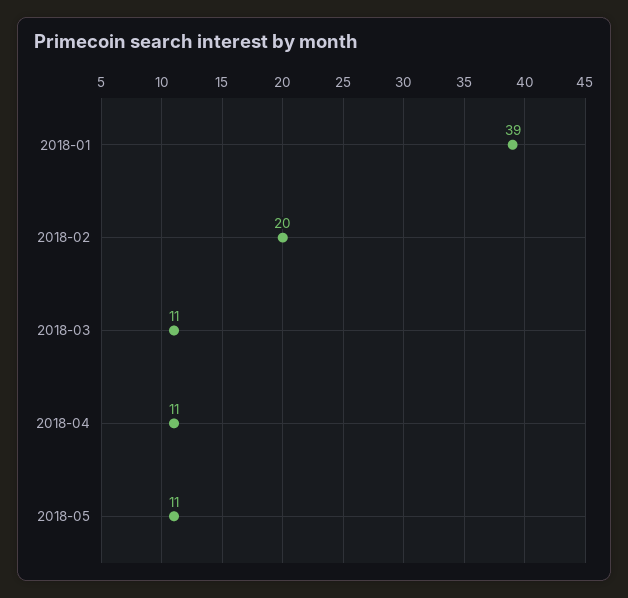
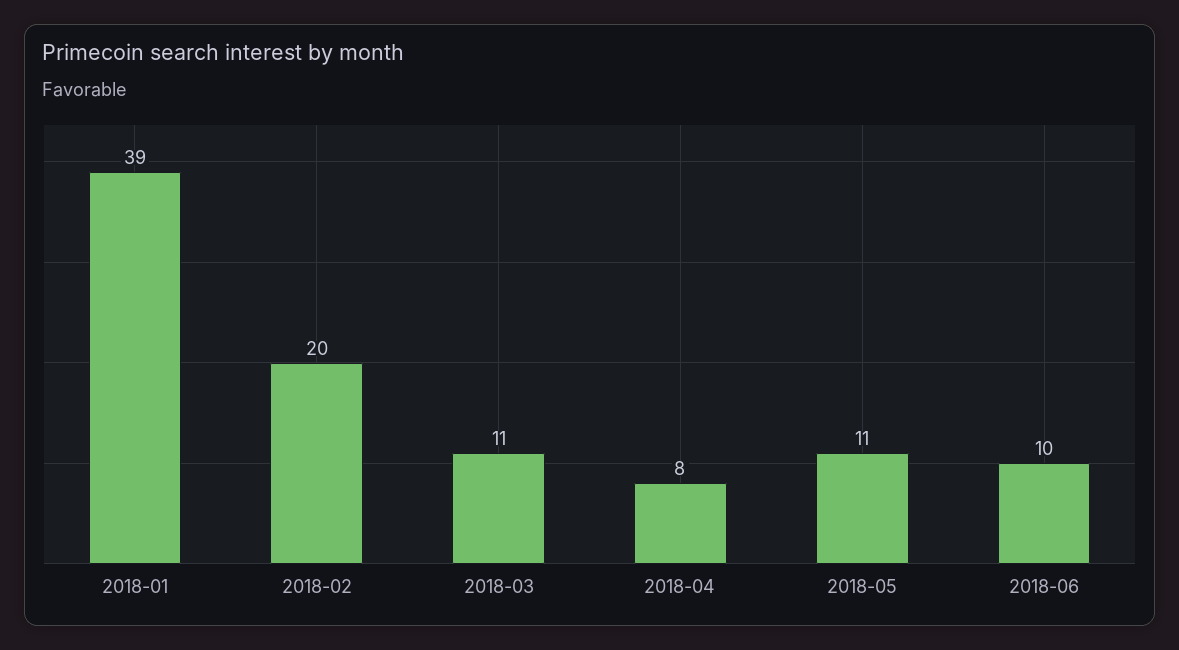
2018-04: 11 -> 8
2018-06: none -> 10

